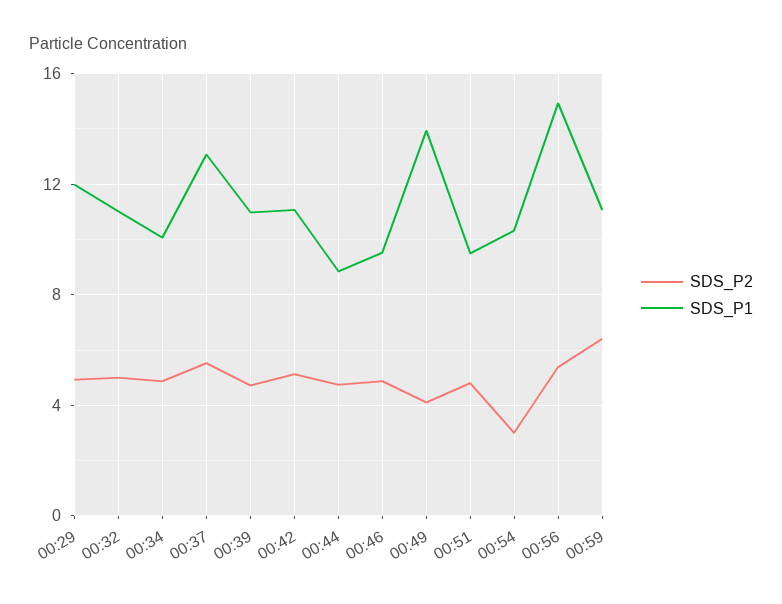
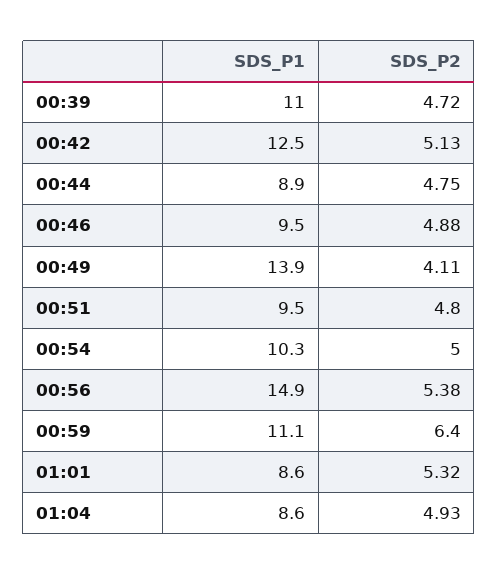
SDS_P2, 00:29: 5 -> none
SDS_P1, 00:29: 12 -> none
SDS_P2, 00:32: 5 -> none
SDS_P1, 00:32: 11 -> none
SDS_P2, 00:34: 5 -> none
SDS_P1, 00:34: 10 -> none
SDS_P2, 00:37: 5.5 -> none
SDS_P1, 00:37: 13 -> none
SDS_P1, 00:42: 11 -> 12.5
SDS_P2, 00:54: 3 -> 5
SDS_P1, 01:01: none -> 8.6
SDS_P2, 01:01: none -> 5.32
SDS_P1, 01:04: none -> 8.6
SDS_P2, 01:04: none -> 4.93

